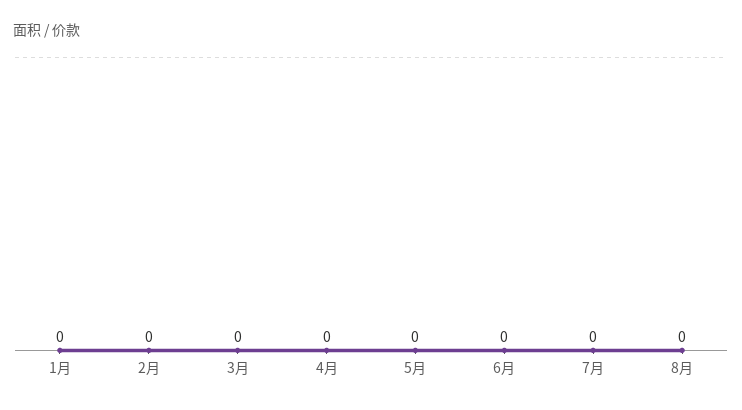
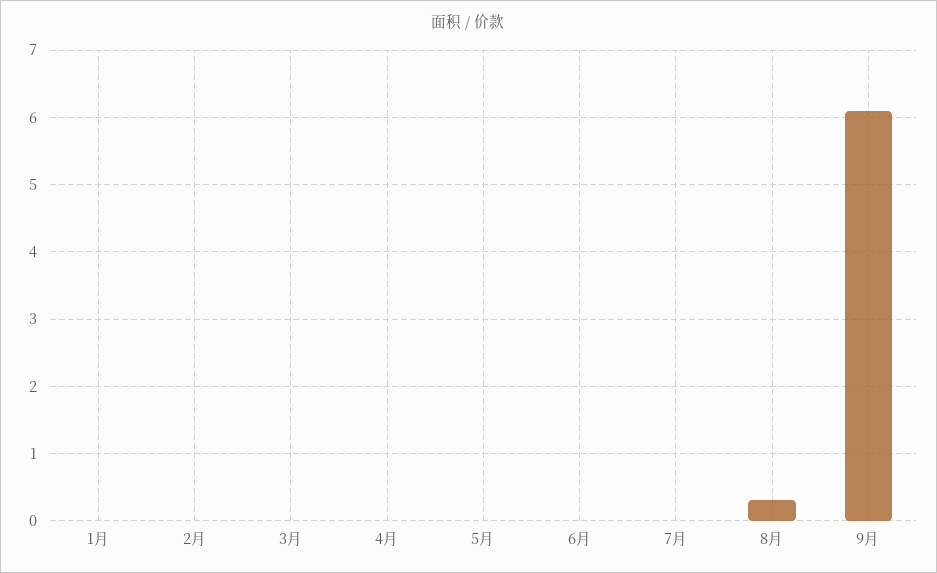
8月: 0 -> 0.3
9月: none -> 6.1

